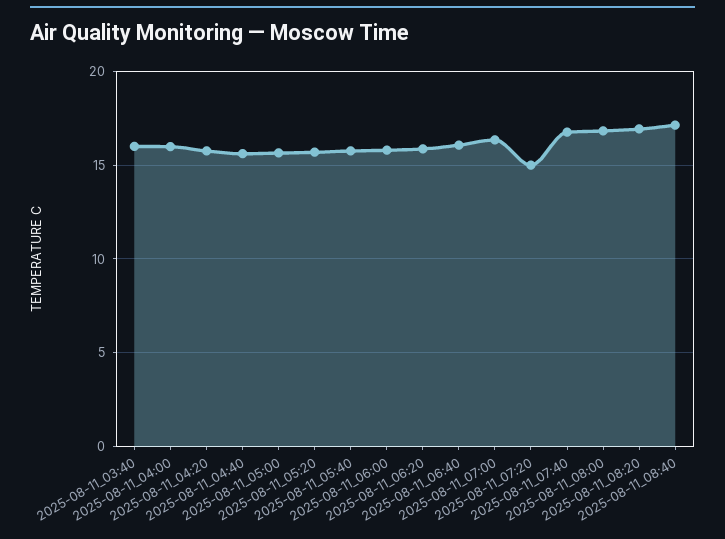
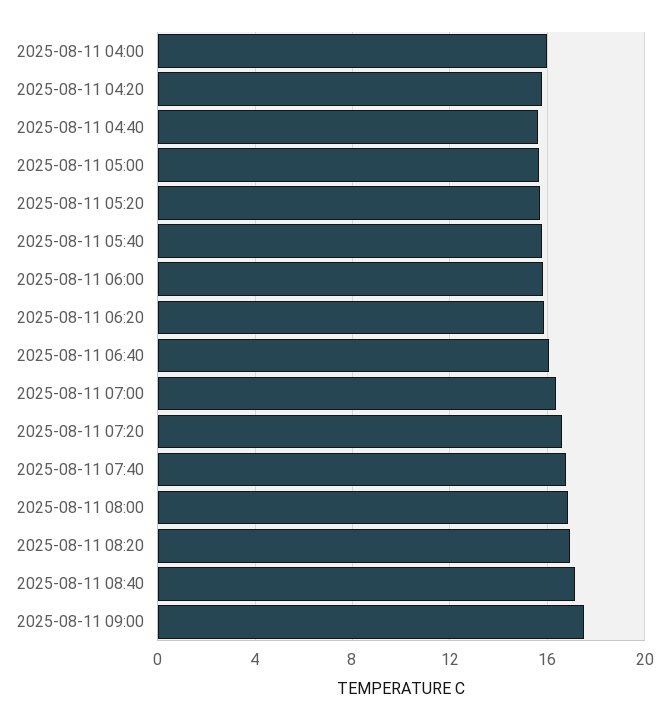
2025-08-11_03:40: 16 -> none
2025-08-11_07:20: 15 -> 16.5
2025-08-11 09:00: none -> 17.5

